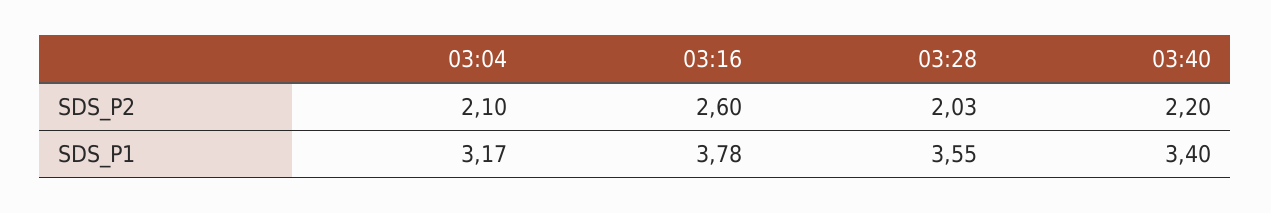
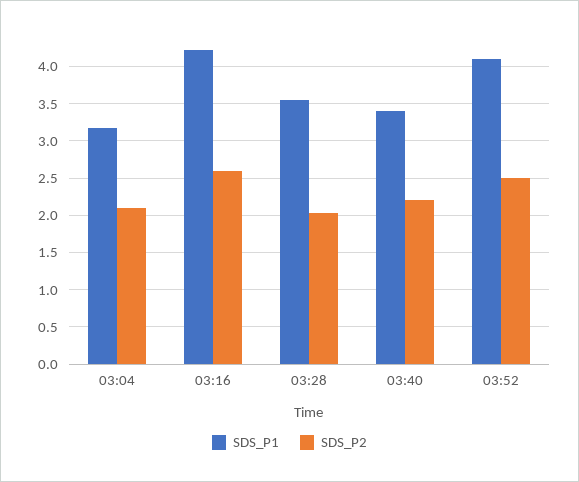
SDS_P1, 03:16: 3.78 -> 4.2
SDS_P1, 03:52: none -> 4.1
SDS_P2, 03:52: none -> 2.5

